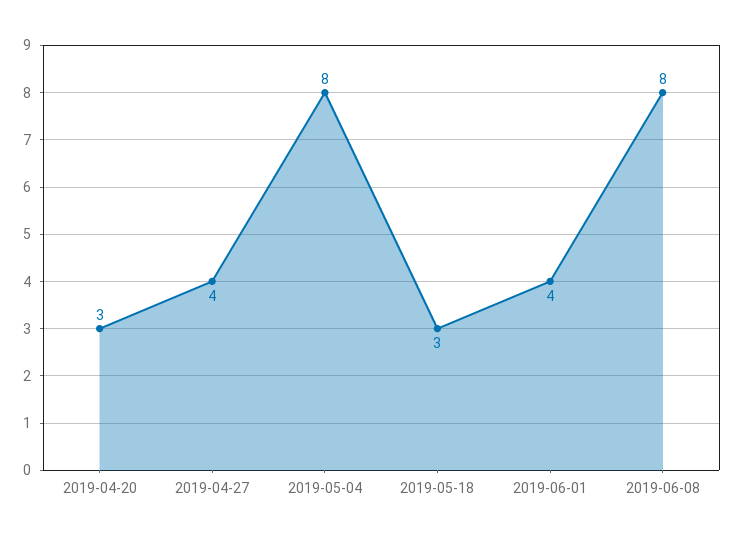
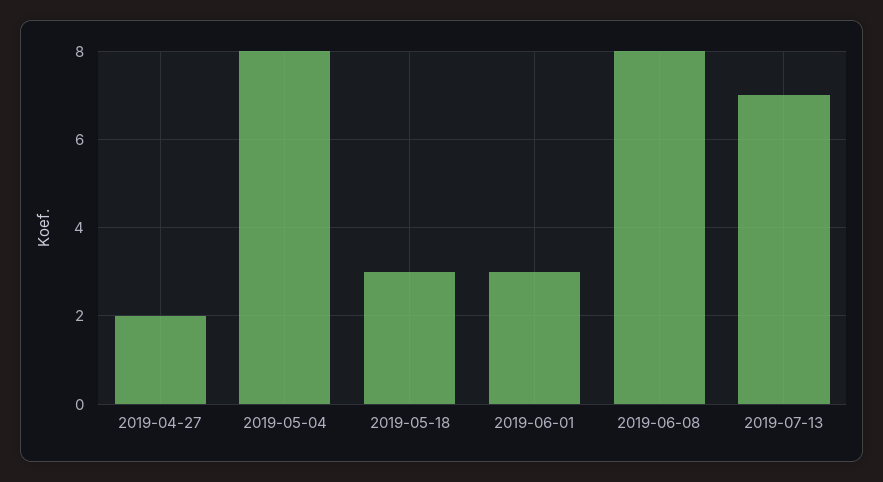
2019-04-20: 3 -> none
2019-04-27: 4 -> 2
2019-06-01: 4 -> 3
2019-07-13: none -> 7

